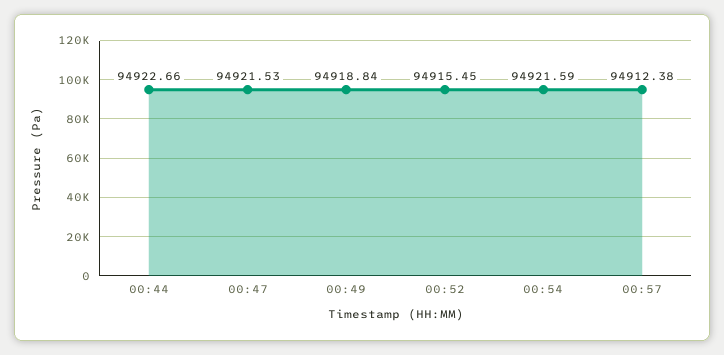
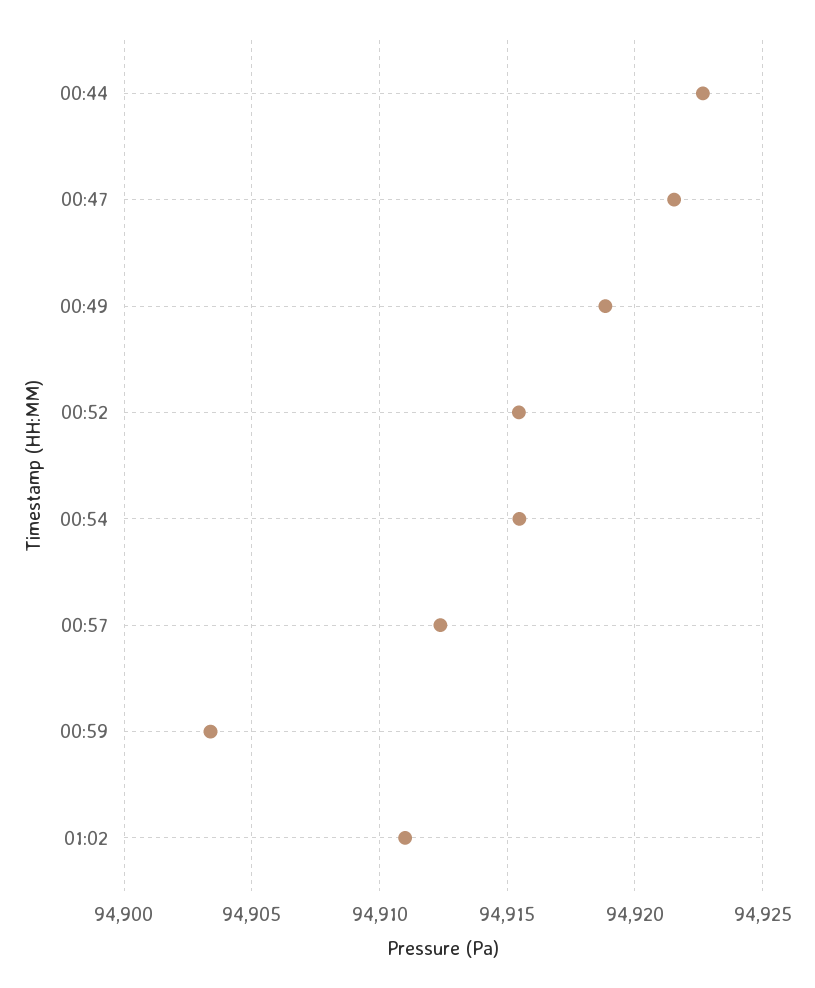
00:54: 94921.59 -> 94915.5
00:59: none -> 94903.5
01:02: none -> 94911

